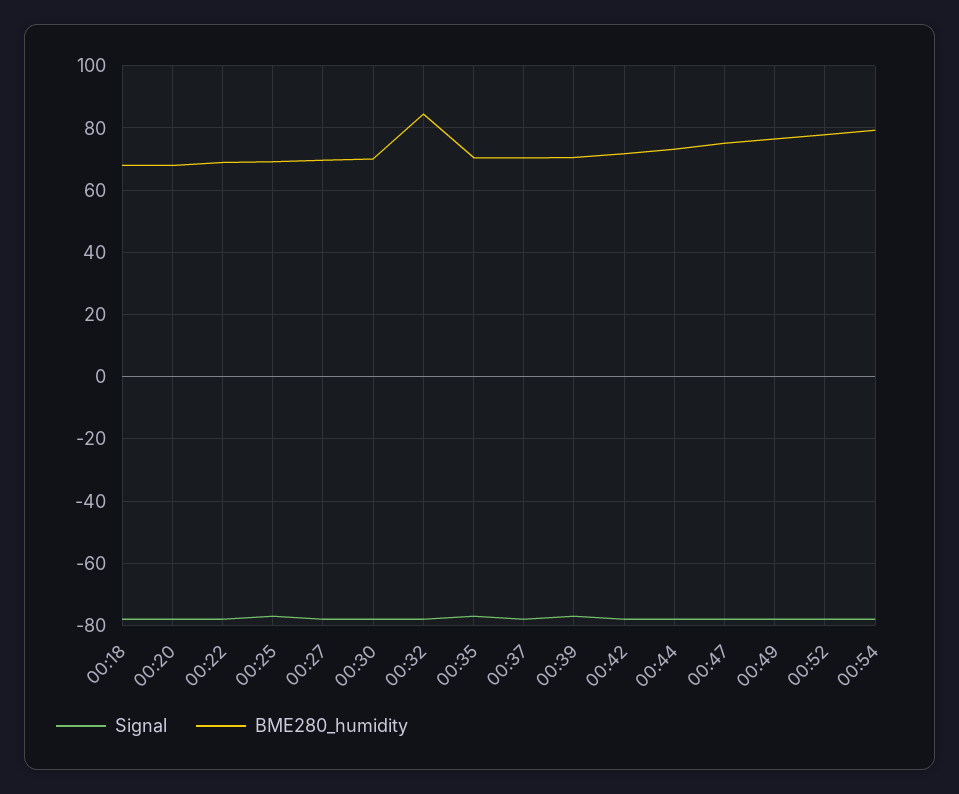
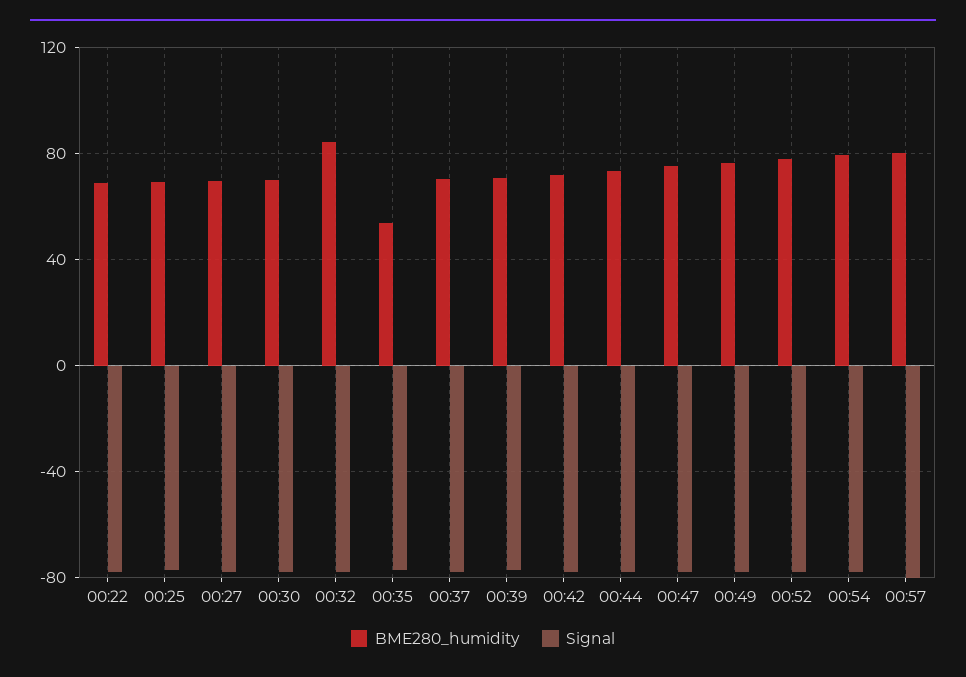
Signal, 00:18: -78 -> none
BME280_humidity, 00:18: 68 -> none
Signal, 00:20: -78 -> none
BME280_humidity, 00:20: 68 -> none
BME280_humidity, 00:35: 70 -> 55
BME280_humidity, 00:57: none -> 80
Signal, 00:57: none -> -80

